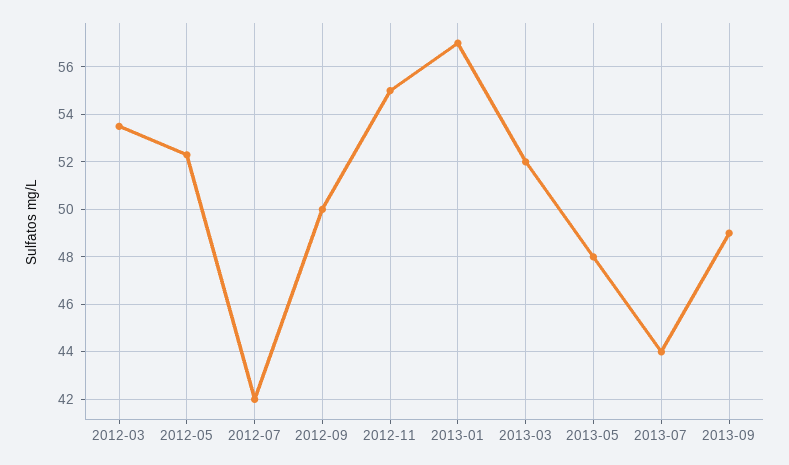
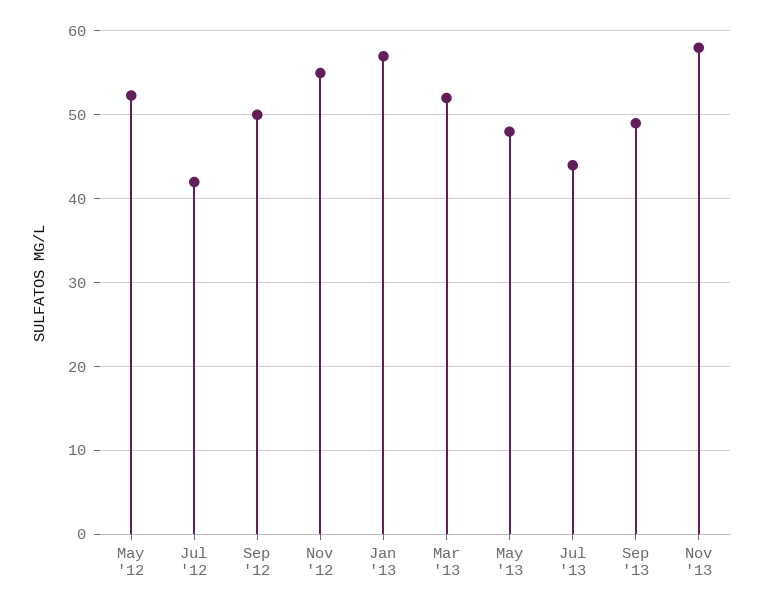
2012-03: 53.5 -> none
Nov '13: none -> 58

